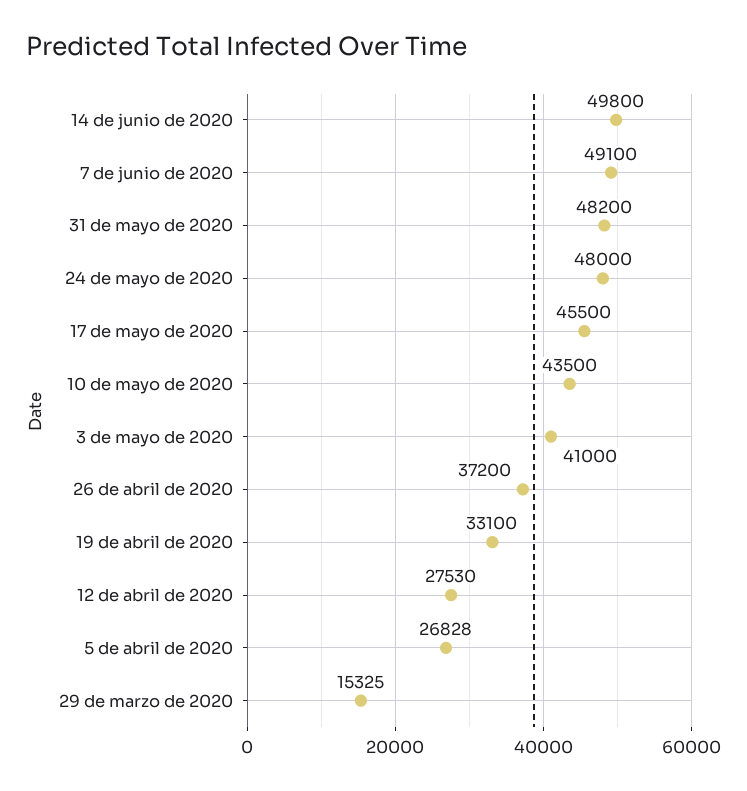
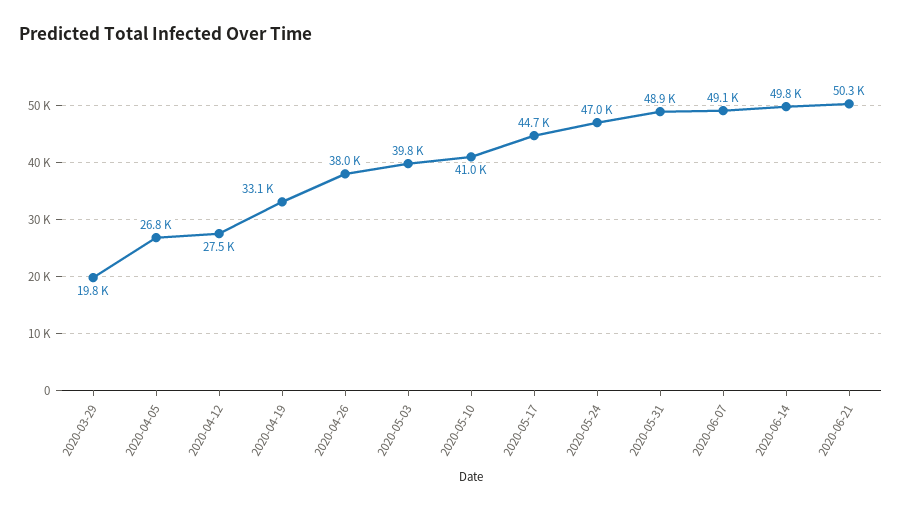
31 de mayo de 2020: 48200 -> 48900
24 de mayo de 2020: 48000 -> 47000
17 de mayo de 2020: 45500 -> 44700
10 de mayo de 2020: 43500 -> 41000
3 de mayo de 2020: 41000 -> 39800
26 de abril de 2020: 37200 -> 38000
29 de marzo de 2020: 15325 -> 19800
2020-06-21: none -> 50300

